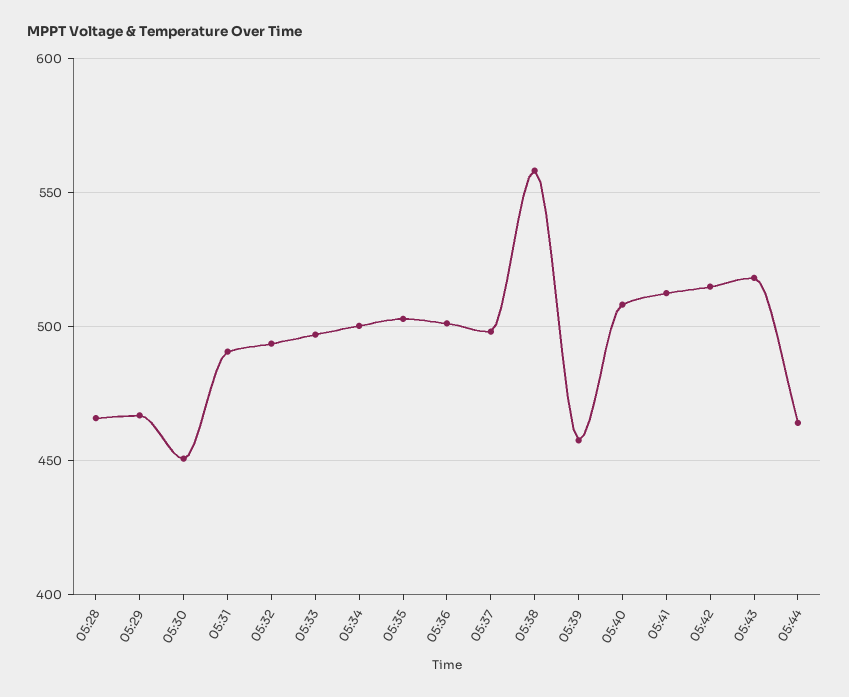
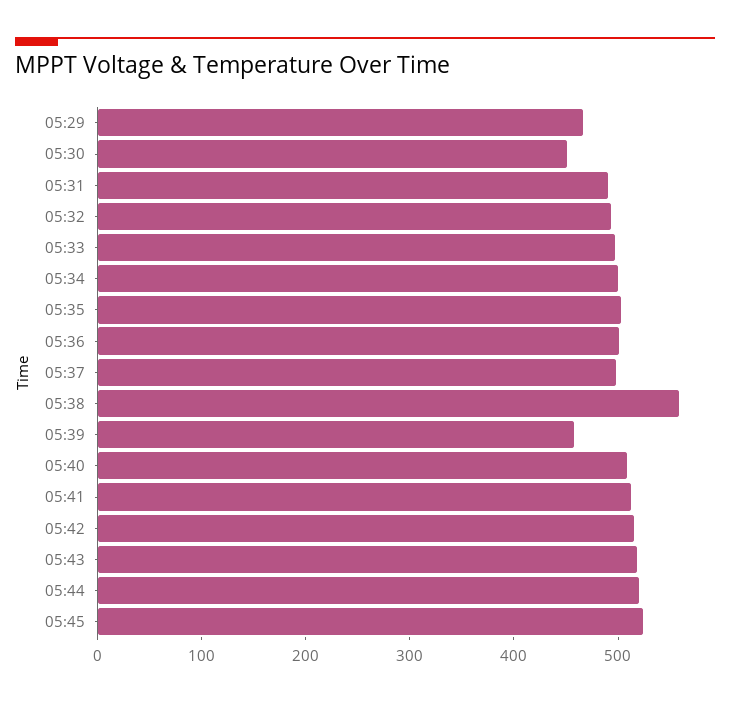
05:28: 465 -> none
05:44: 465 -> 520
05:45: none -> 520

